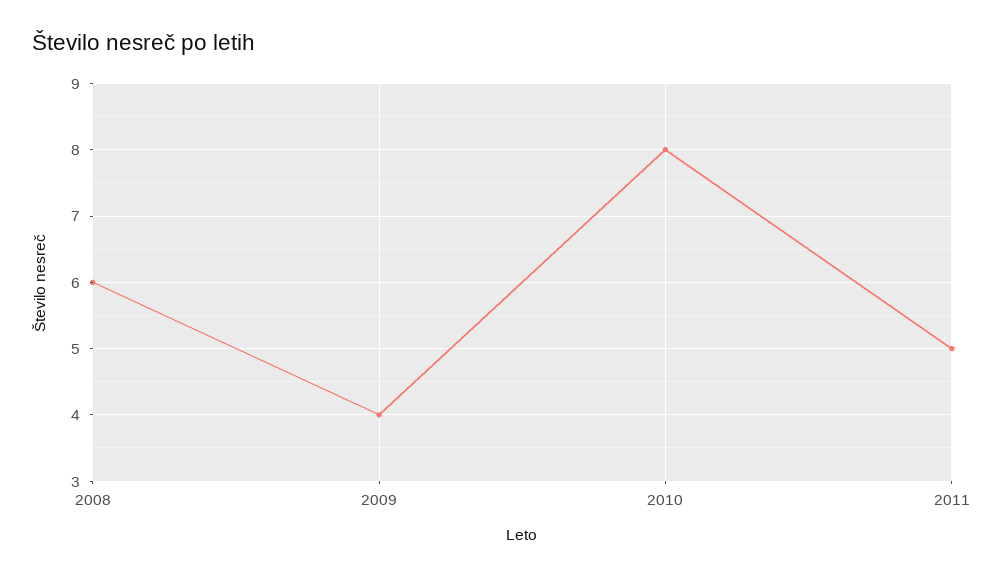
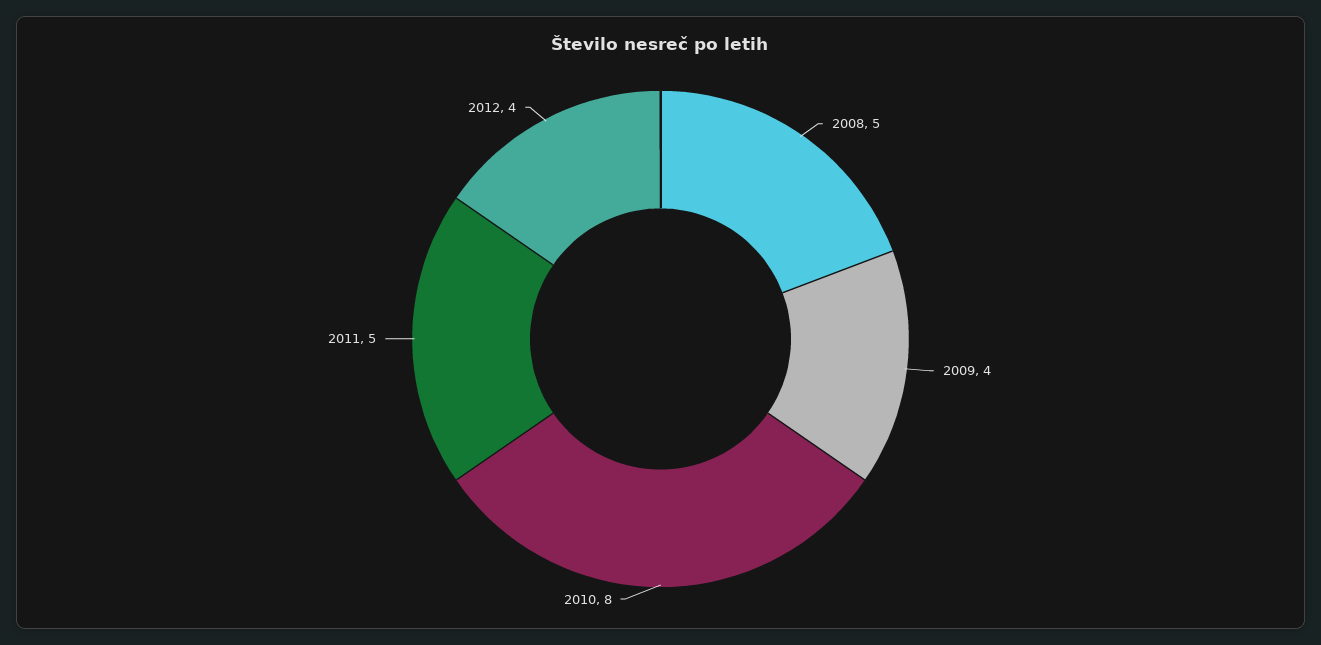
2008: 6 -> 5
2012: none -> 4

